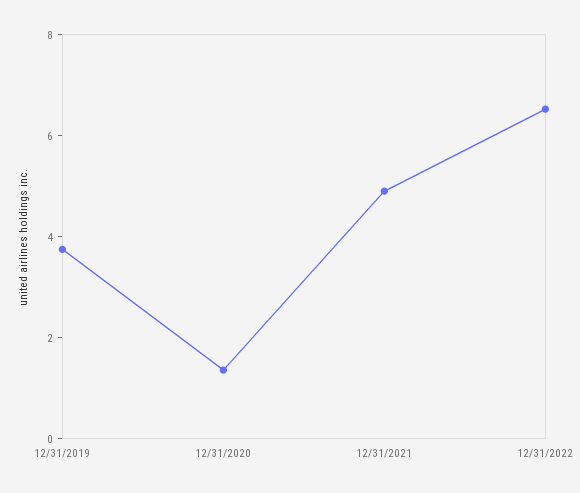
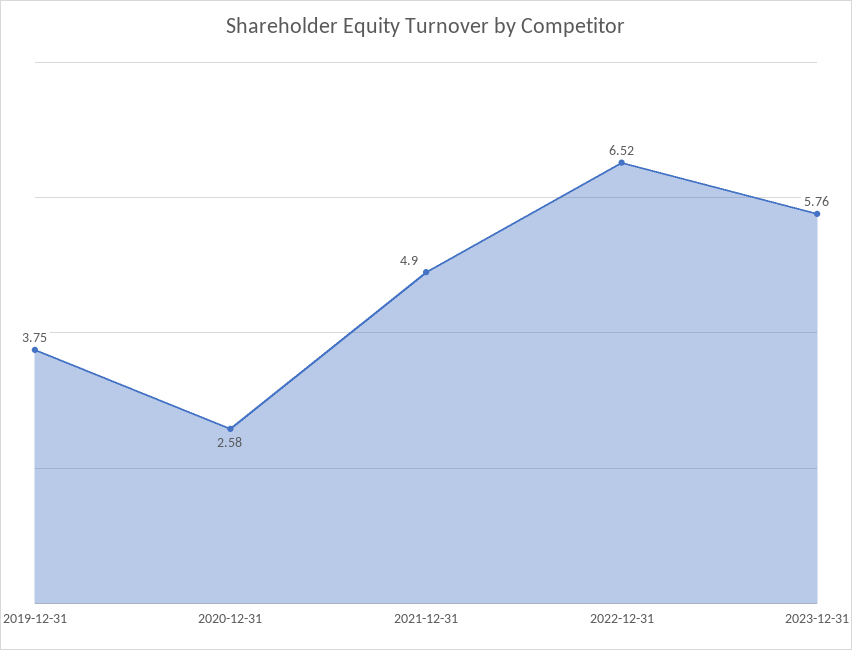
12/31/2020: 1.5 -> 2.58
2023-12-31: none -> 5.76

